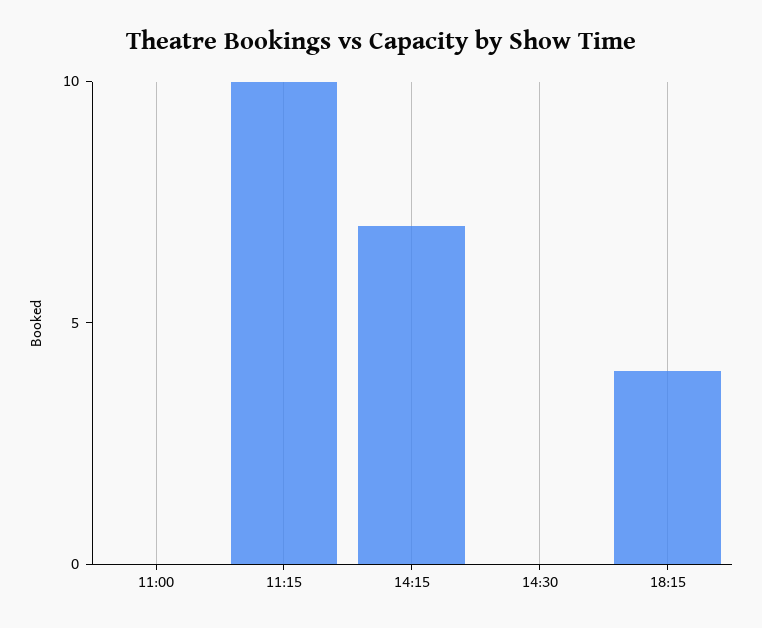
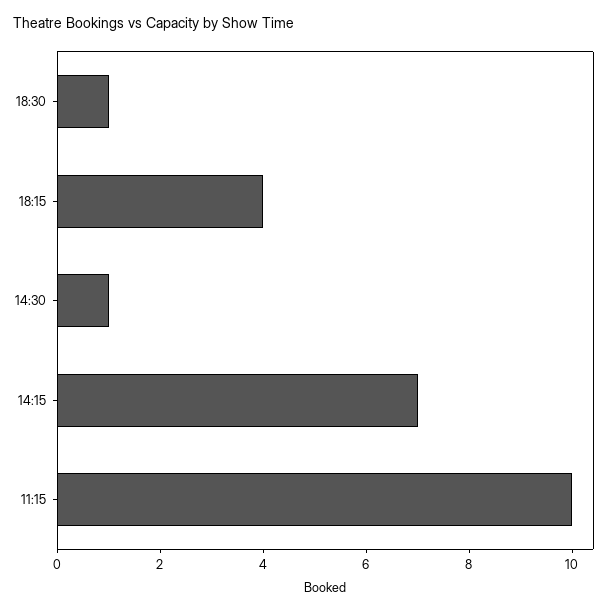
11:00: 0 -> none
14:30: 0 -> 1
18:30: none -> 1

